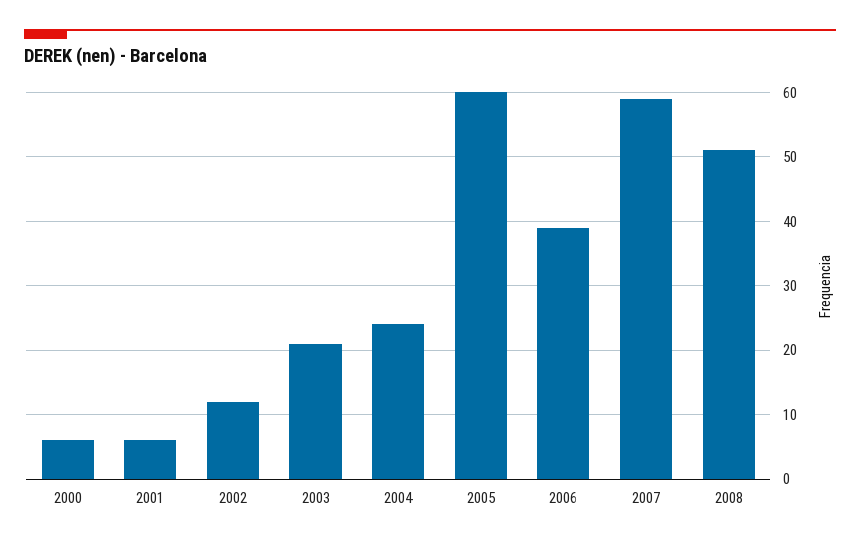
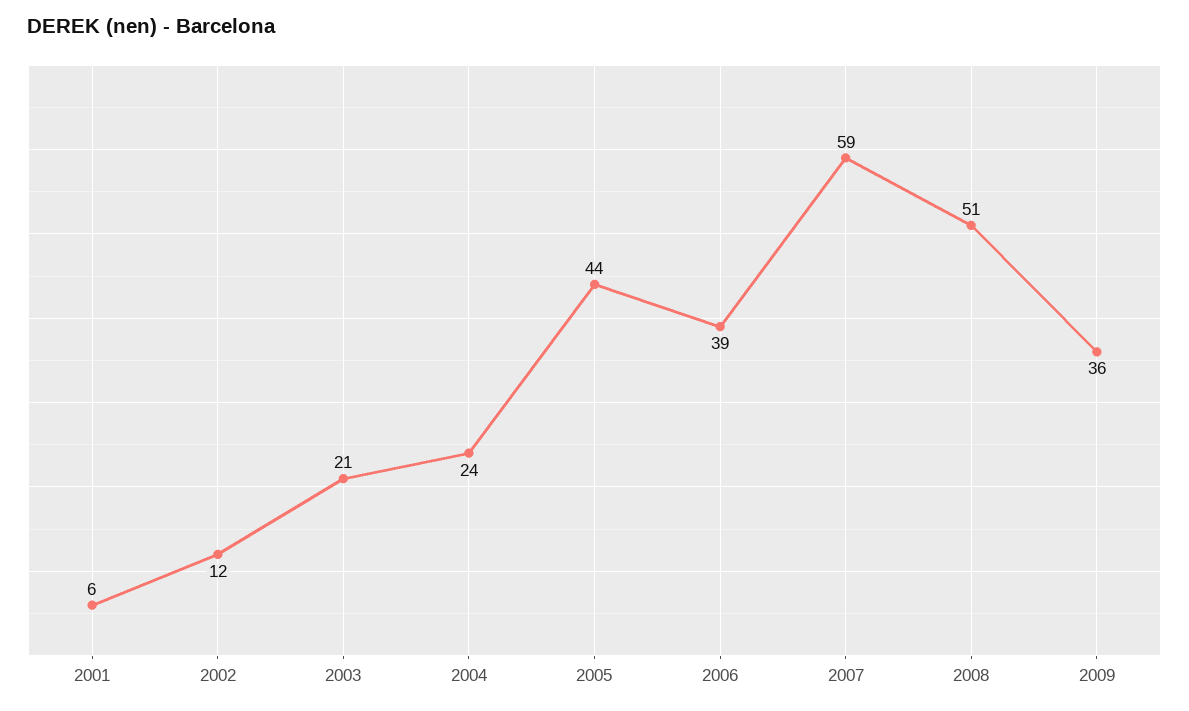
2000: 6 -> none
2005: 60 -> 44
2009: none -> 36

